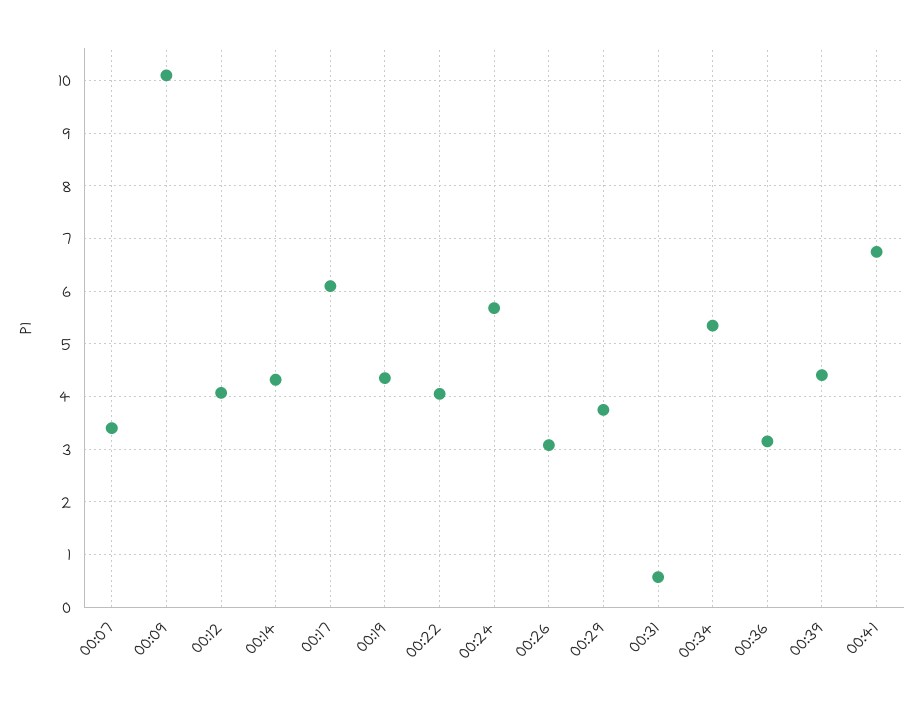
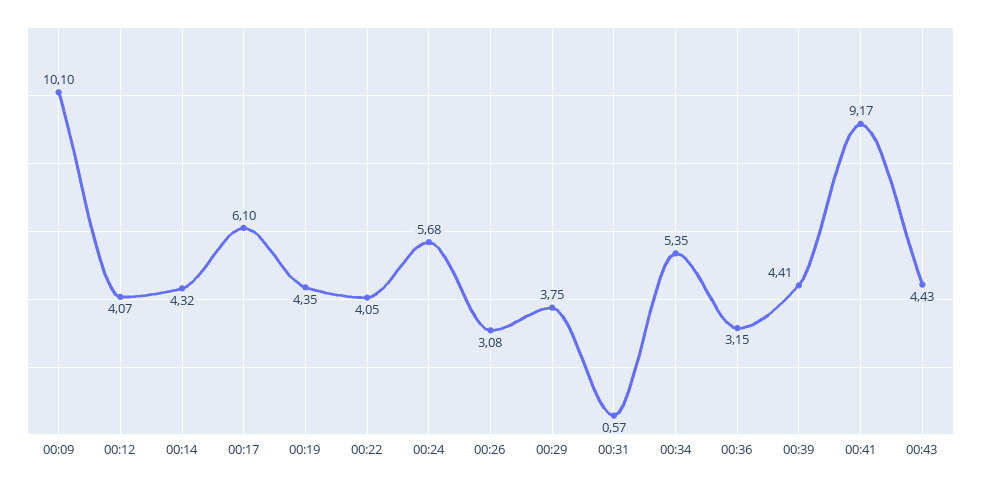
00:07: 3.4 -> none
00:41: 6.8 -> 9.17
00:43: none -> 4.43

